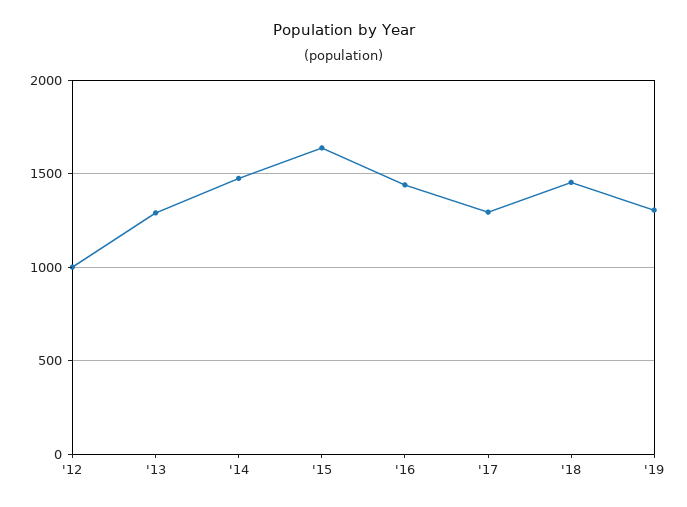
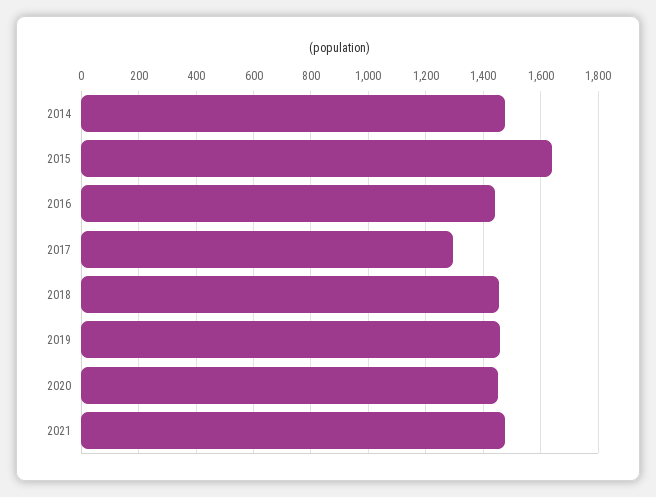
'12: 1000 -> none
'13: 1300 -> none
'19: 1300 -> 1450
2020: none -> 1450
2021: none -> 1475

